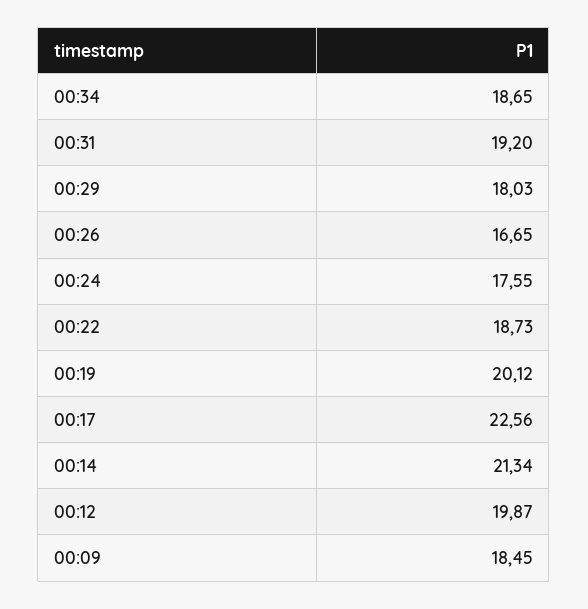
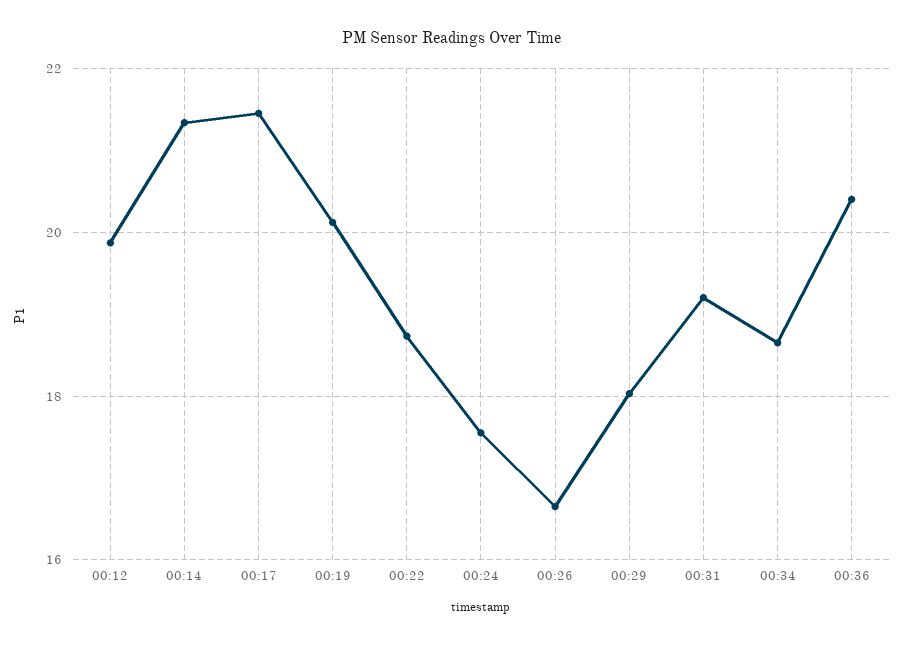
00:17: 22.56 -> 21.4
00:09: 18.45 -> none
00:36: none -> 20.4

